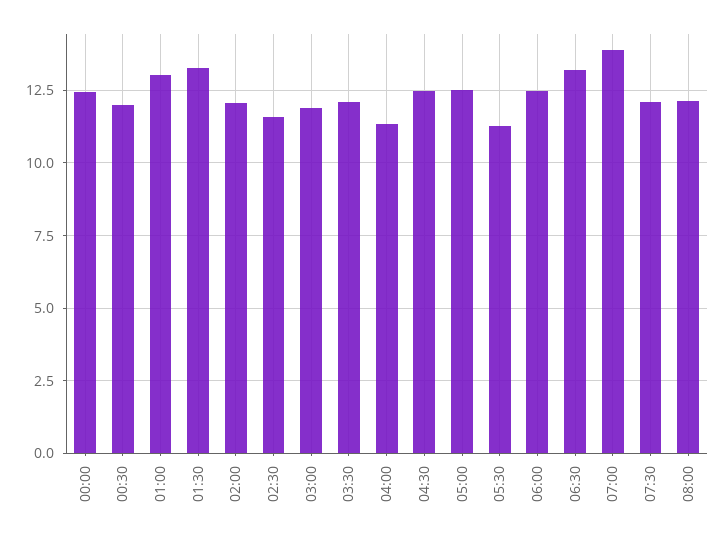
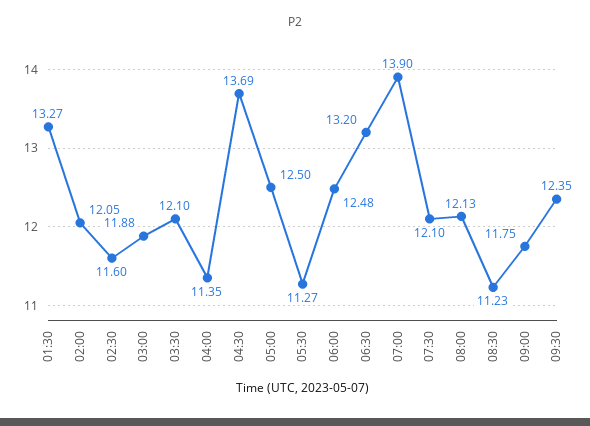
00:00: 12.5 -> none
00:30: 12 -> none
01:00: 13 -> none
04:30: 12.5 -> 13.69
08:30: none -> 11.23
09:00: none -> 11.75
09:30: none -> 12.35

